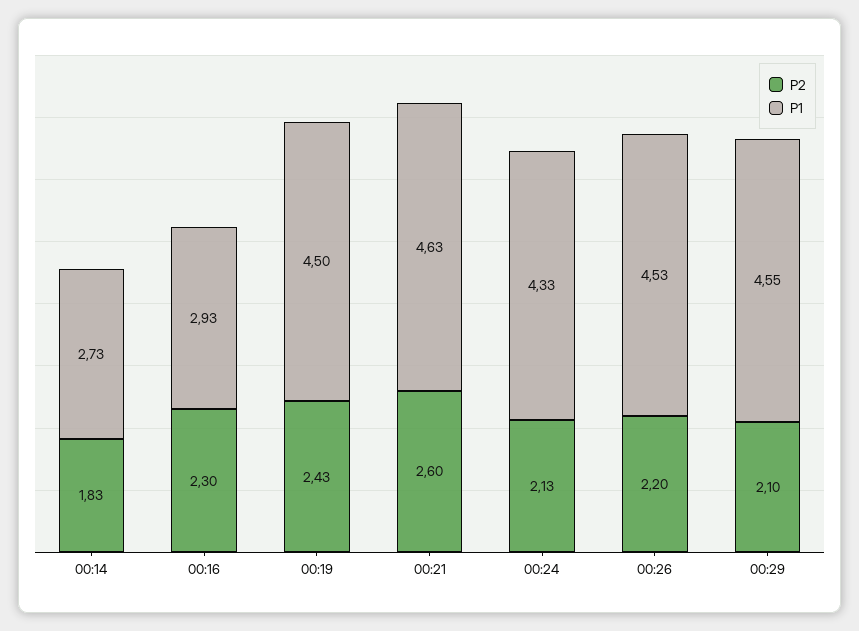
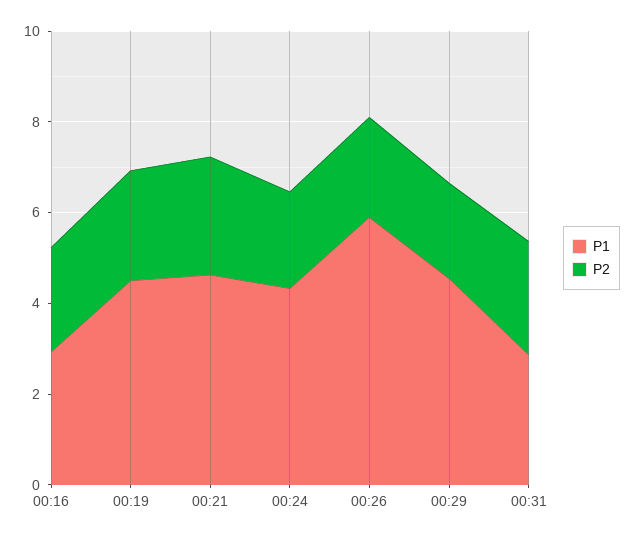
P2, 00:14: 1.83 -> none
P1, 00:14: 2.73 -> none
P1, 00:26: 4.53 -> 6
P1, 00:31: none -> 3
P2, 00:31: none -> 2.5

